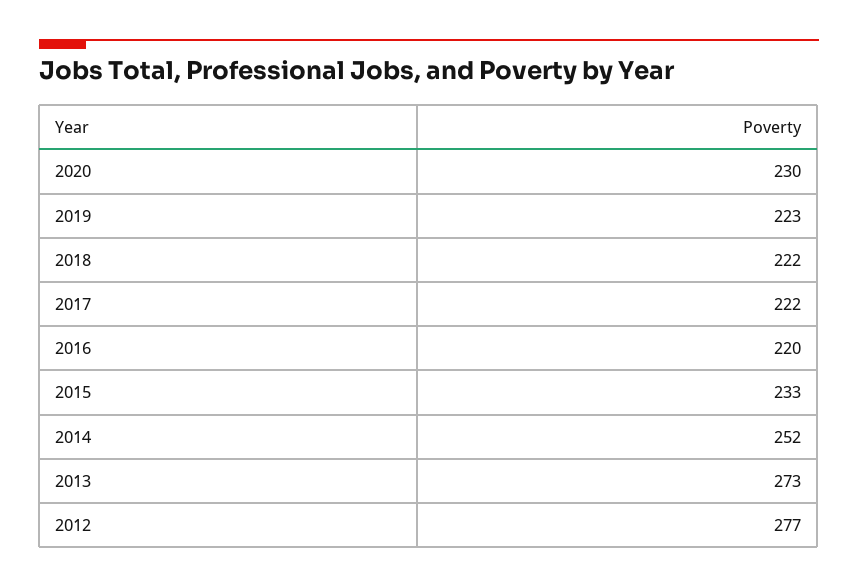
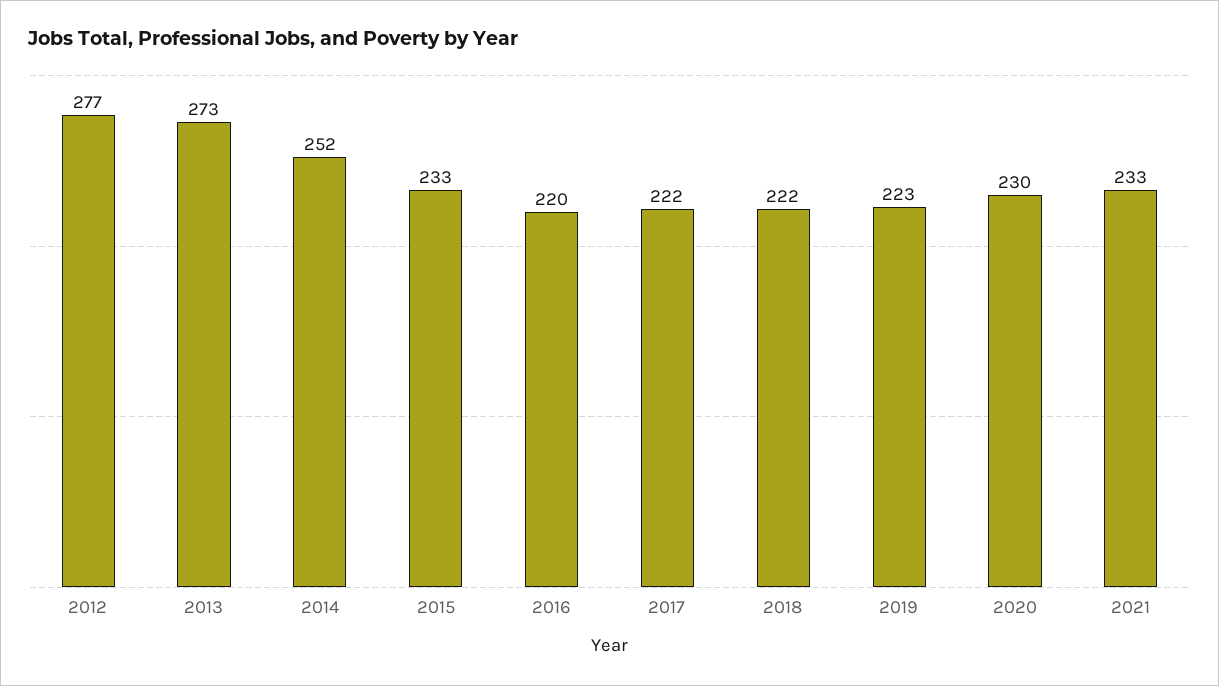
2021: none -> 233

